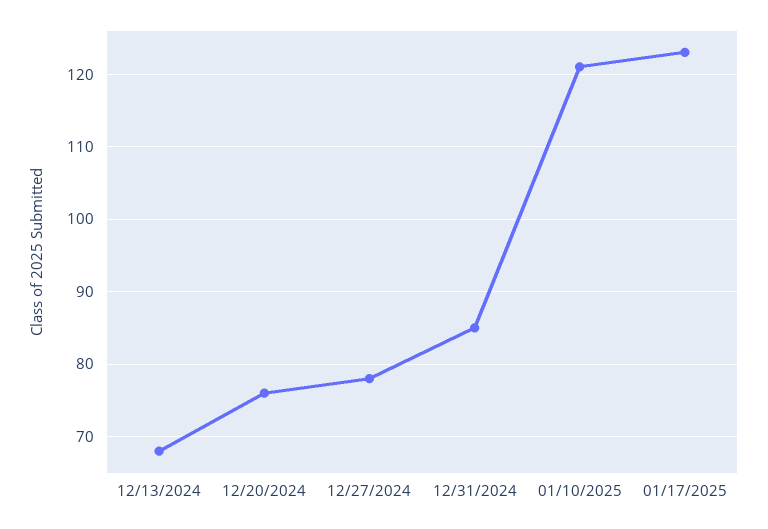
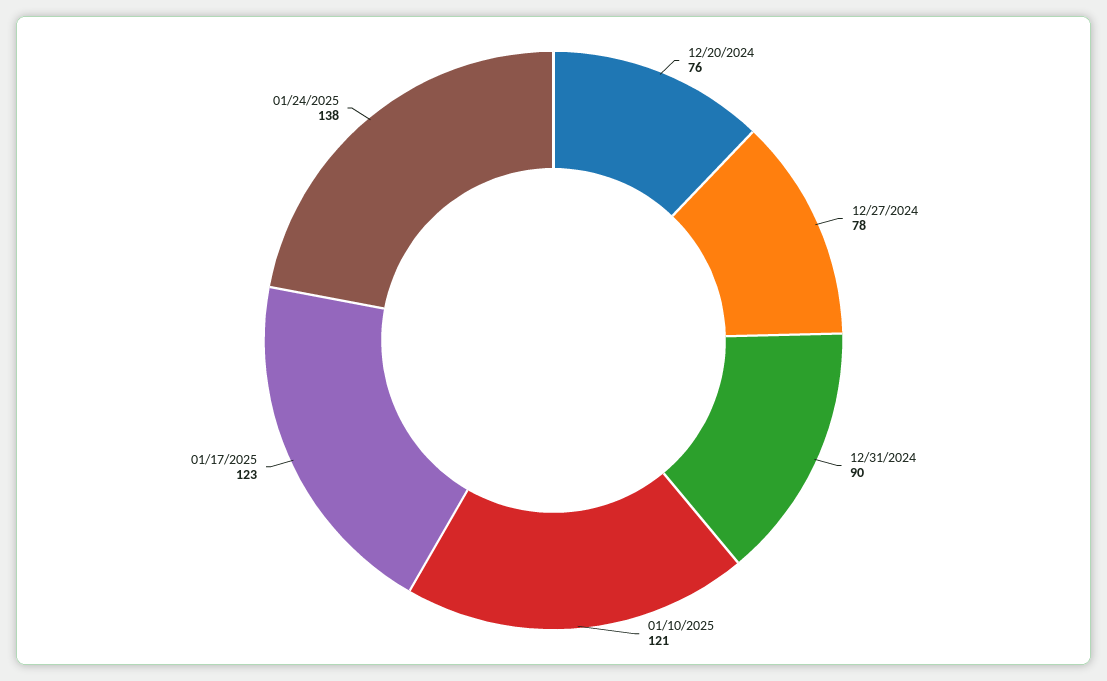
12/13/2024: 68 -> none
12/31/2024: 85 -> 90
01/24/2025: none -> 138

